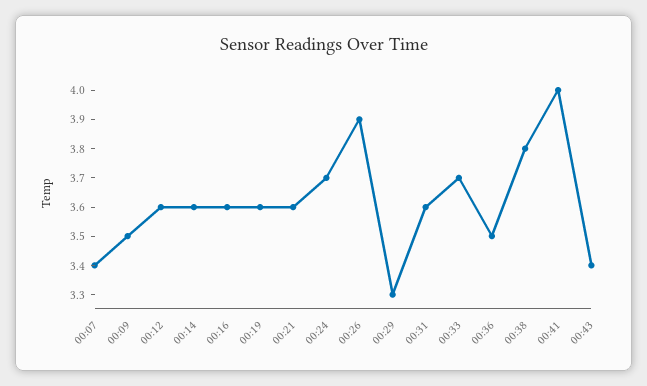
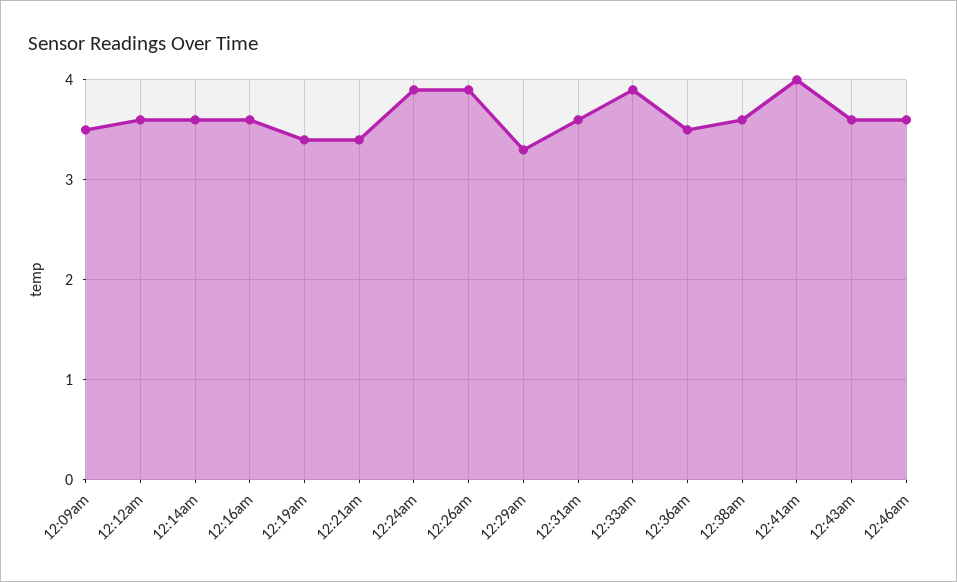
00:07: 3.4 -> none
00:19: 3.6 -> 3.4
00:21: 3.6 -> 3.4
00:24: 3.7 -> 3.9
00:33: 3.7 -> 3.9
00:38: 3.8 -> 3.6
00:43: 3.4 -> 3.6
12:46am: none -> 3.6

